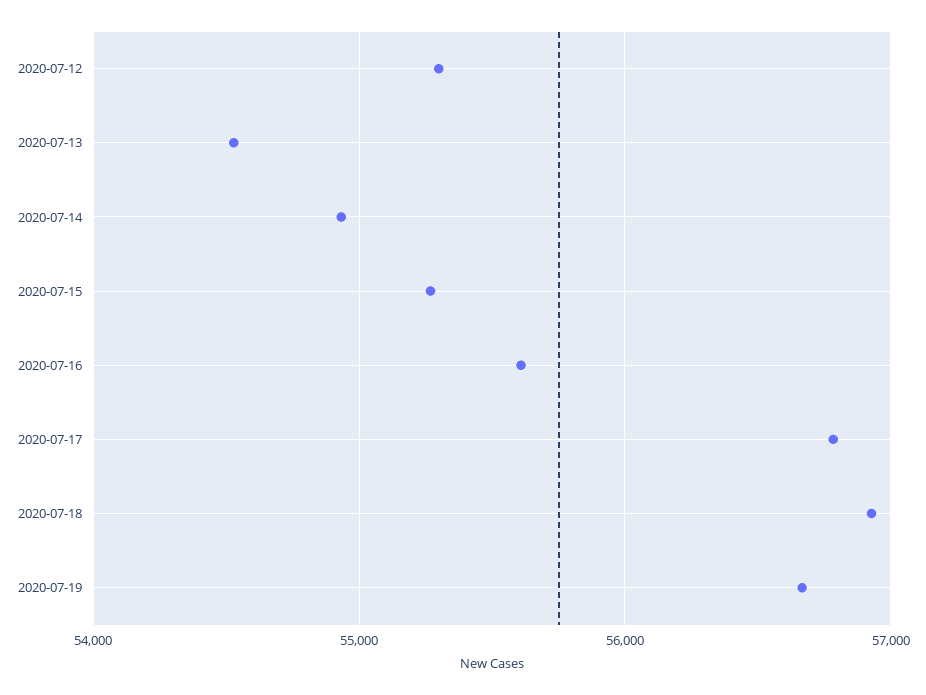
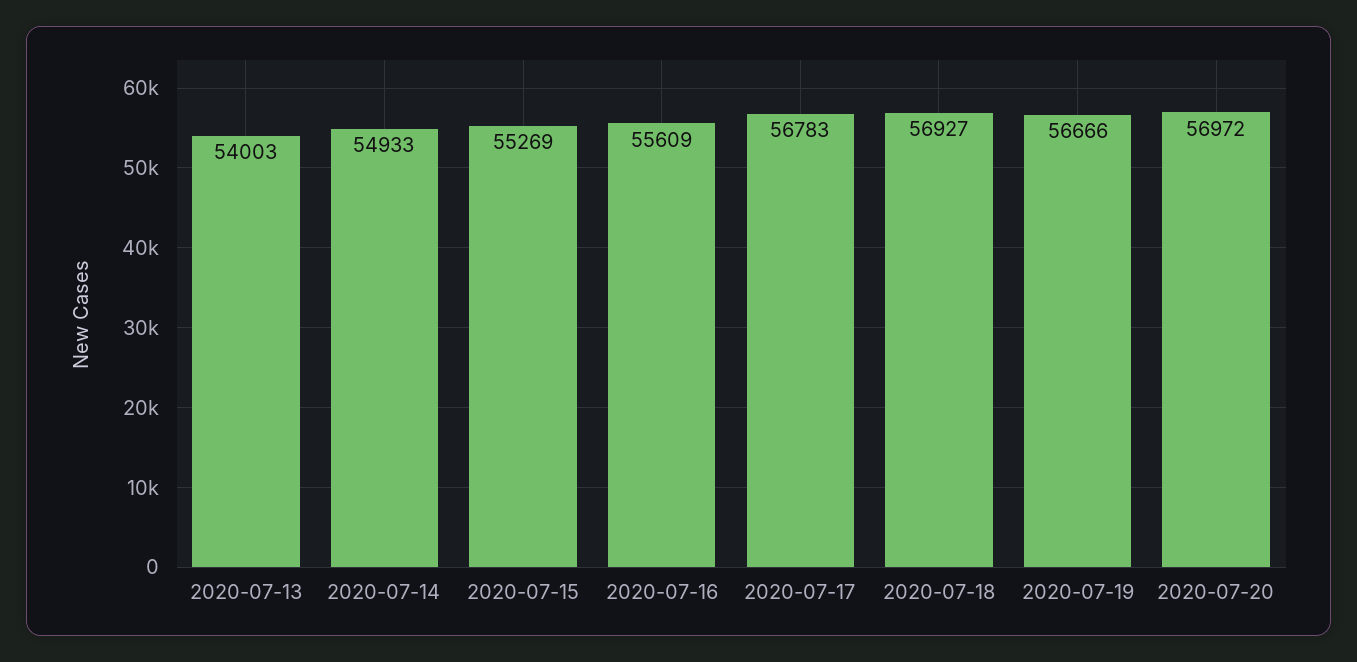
2020-07-12: 55300 -> none
2020-07-13: 54500 -> 54003
2020-07-20: none -> 56972

